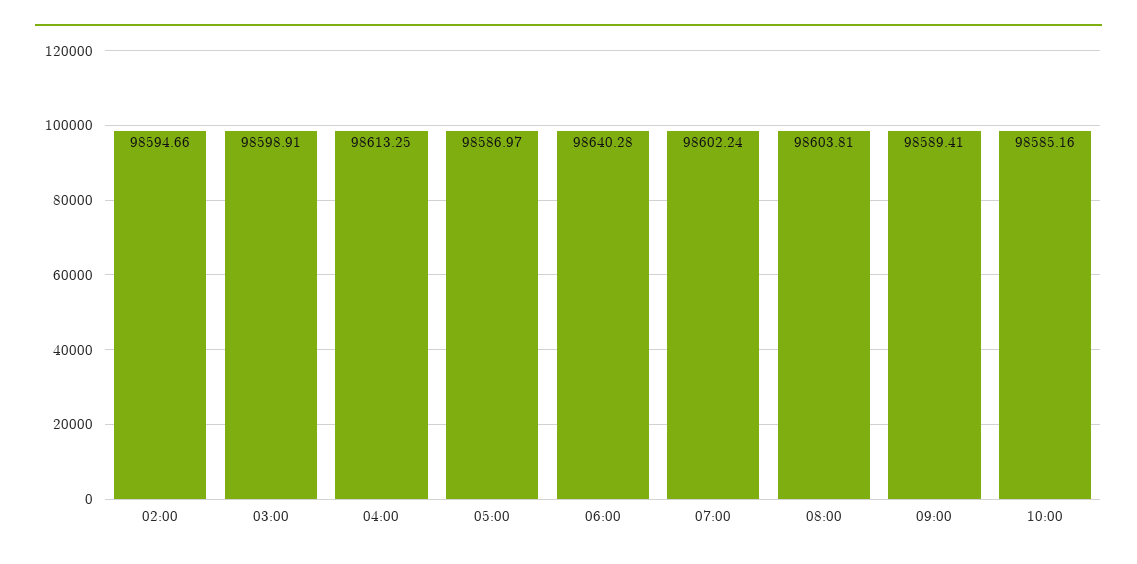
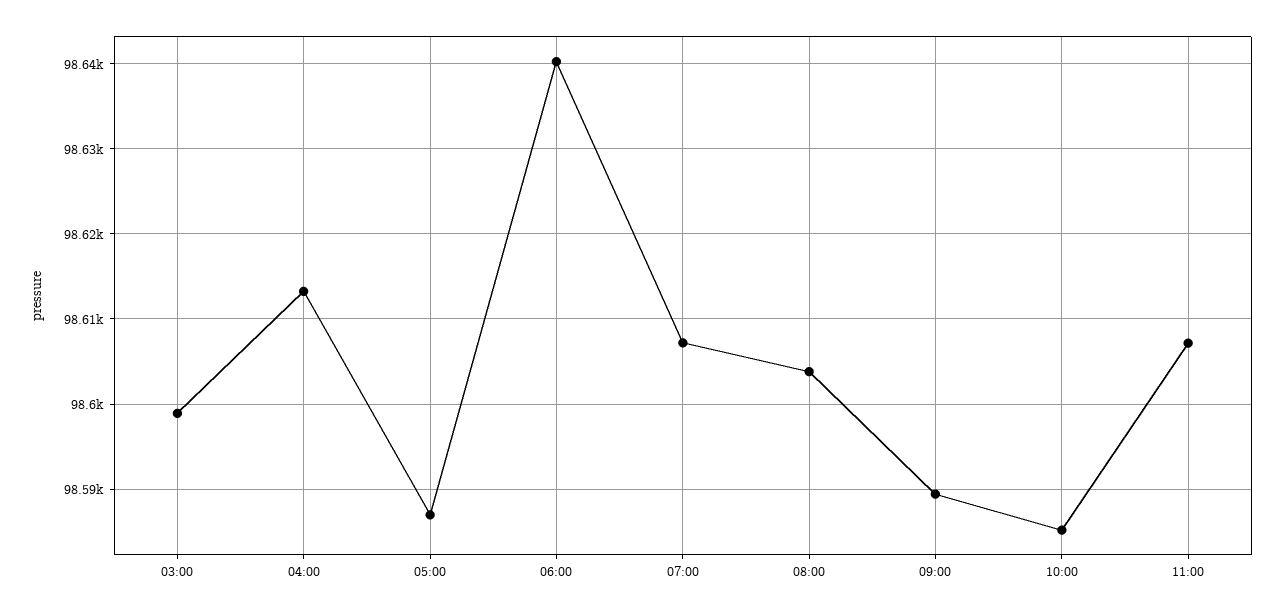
02:00: 98594.66 -> none
07:00: 98602.24 -> 98607
11:00: none -> 98607

